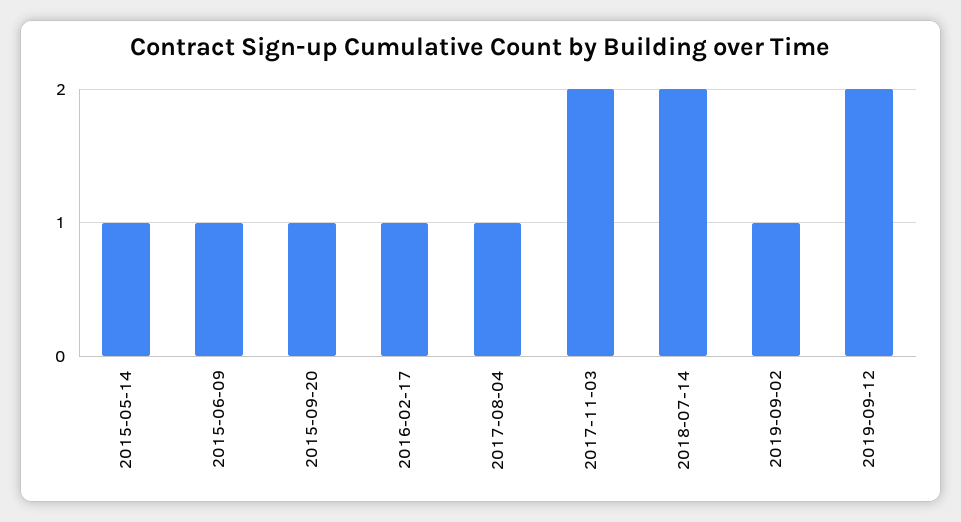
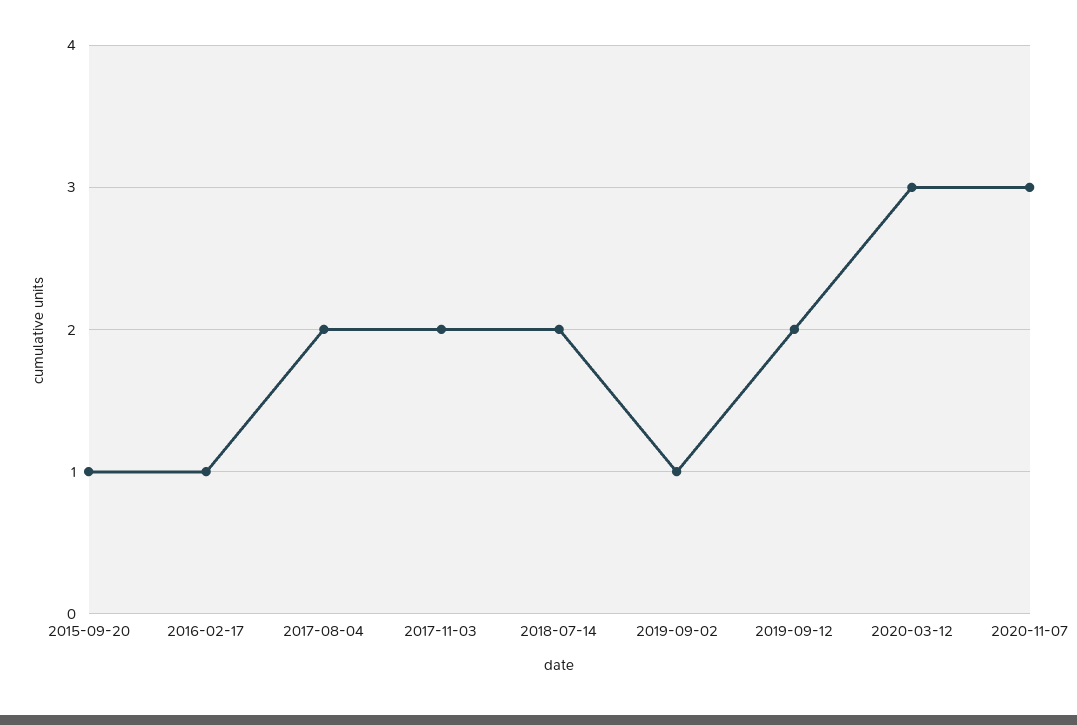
2015-05-14: 1 -> none
2015-06-09: 1 -> none
2017-08-04: 1 -> 2
2020-03-12: none -> 3
2020-11-07: none -> 3

